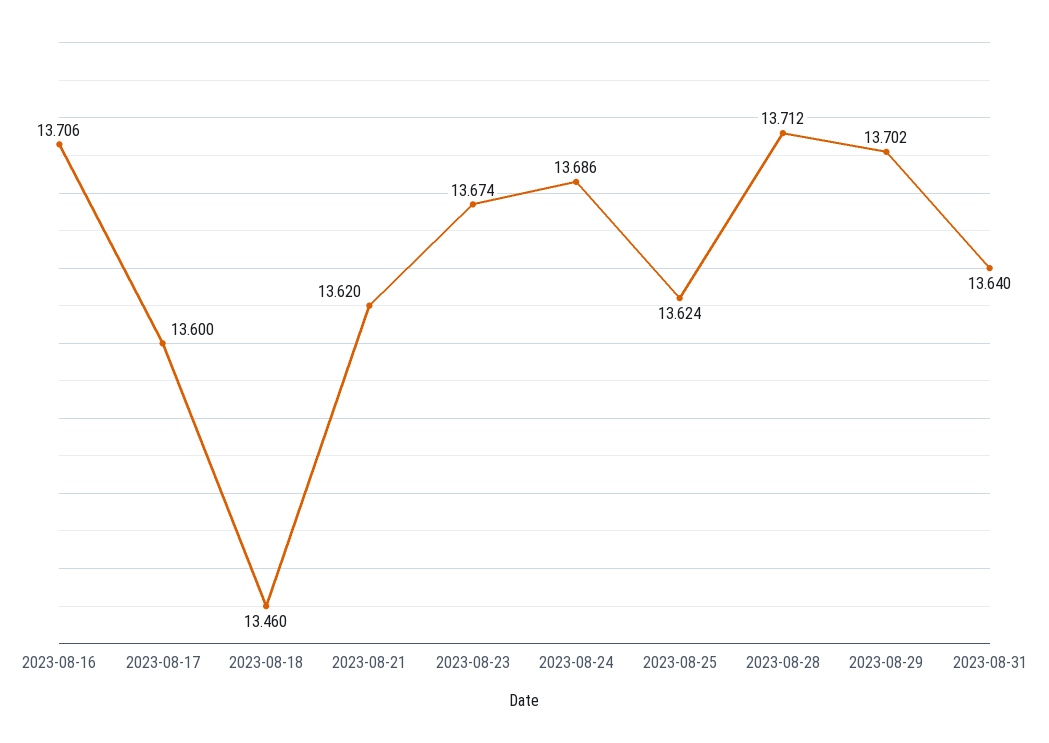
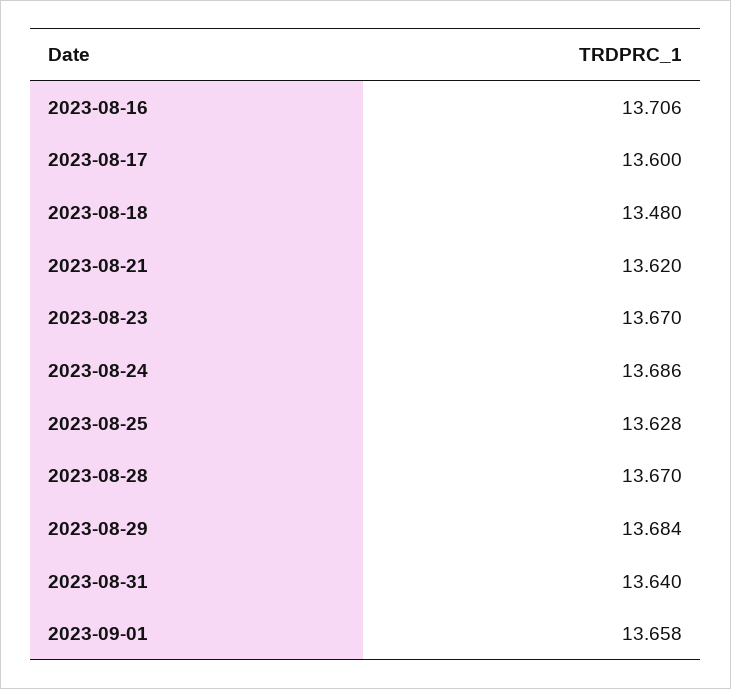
2023-08-18: 13.46 -> 13.48
2023-08-23: 13.674 -> 13.67
2023-08-25: 13.624 -> 13.628
2023-08-28: 13.712 -> 13.67
2023-08-29: 13.702 -> 13.684
2023-09-01: none -> 13.658

